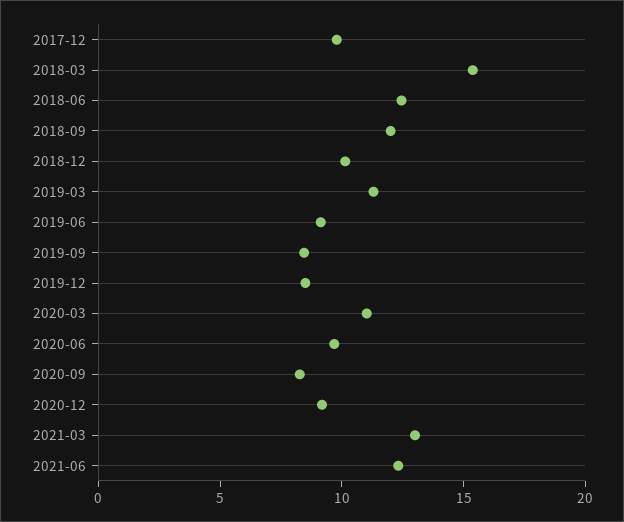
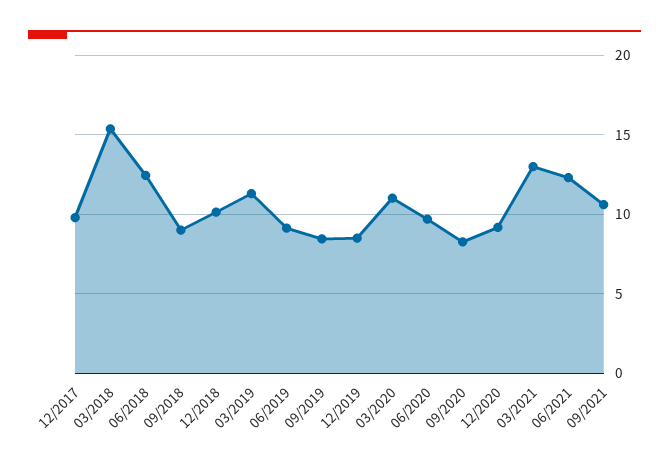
2018-09: 12 -> 9
09/2021: none -> 10.5

